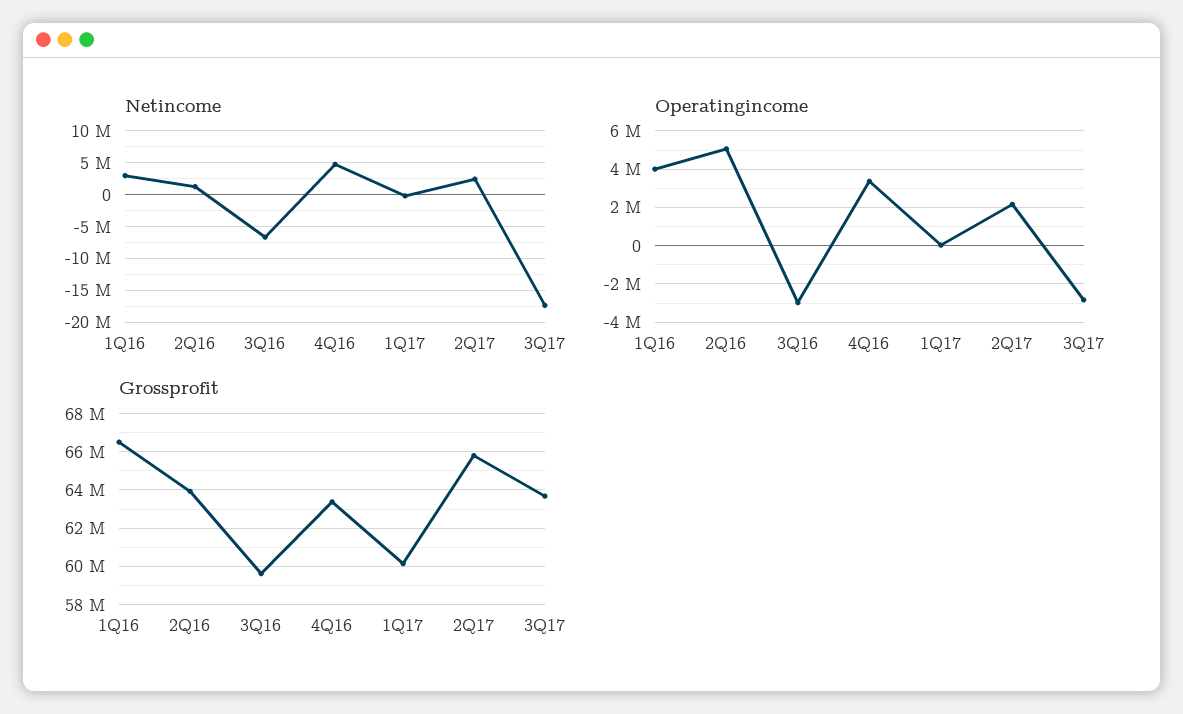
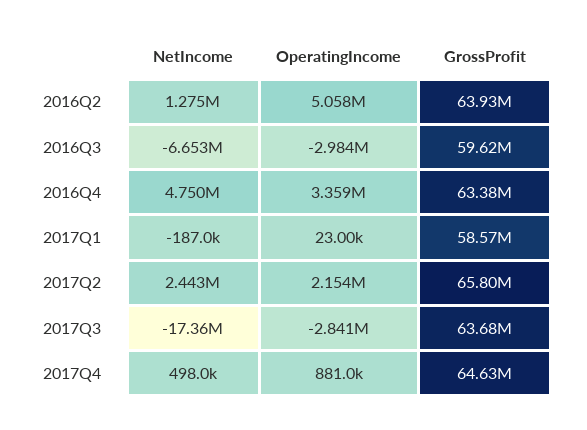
Netincome, 1Q16: 3000000 -> none
Operatingincome, 1Q16: 4000000 -> none
Grossprofit, 1Q16: 66500000 -> none
Grossprofit, 1Q17: 60000000 -> 58570000
Netincome, 2017Q4: none -> 498000
Operatingincome, 2017Q4: none -> 881000
Grossprofit, 2017Q4: none -> 64630000

